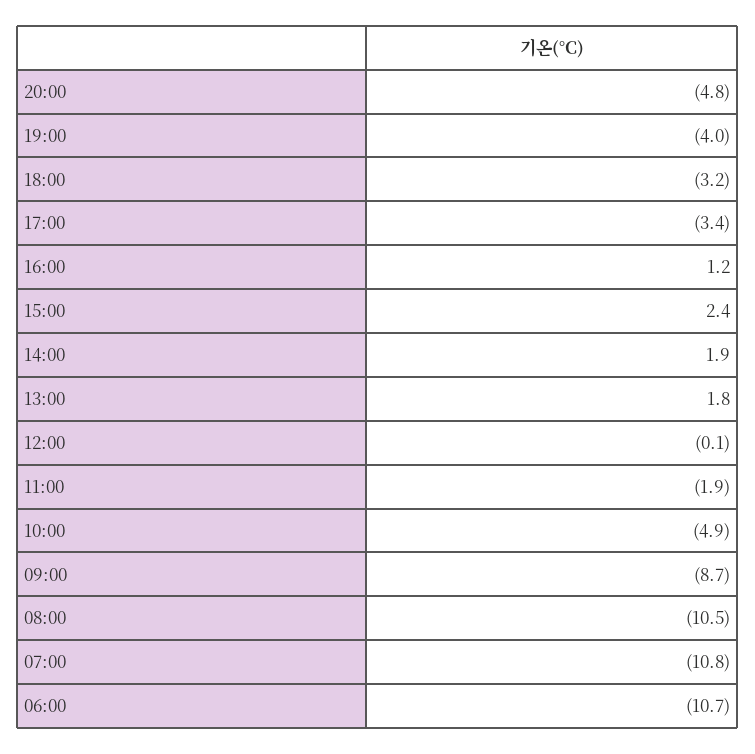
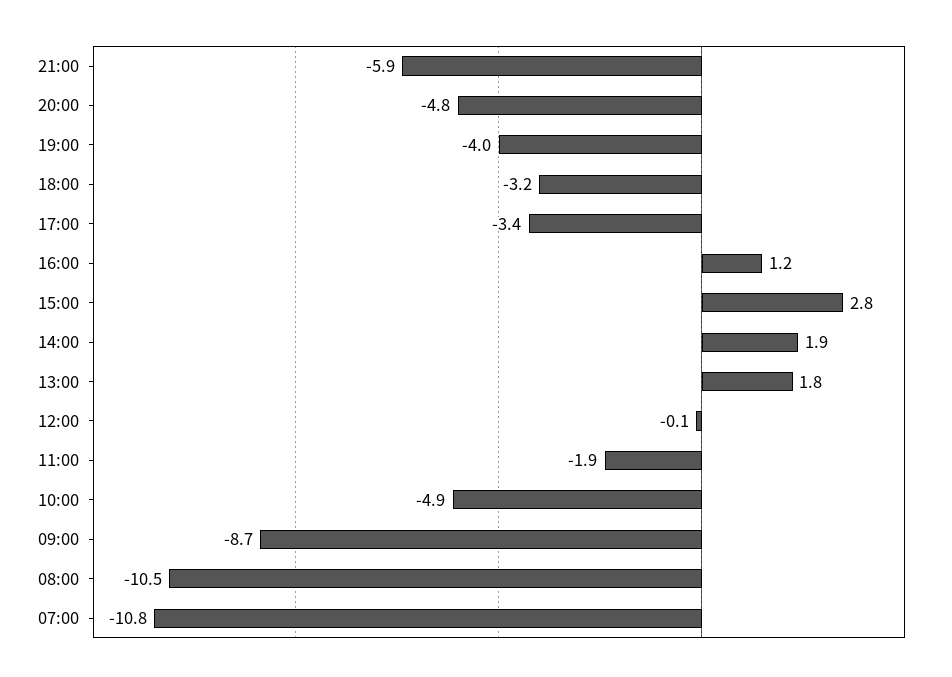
15:00: 2.4 -> 2.8
06:00: -10.7 -> none
21:00: none -> -5.9

